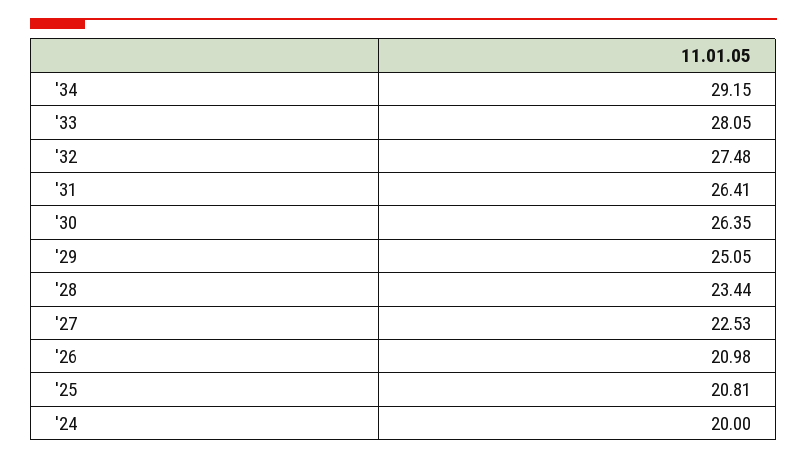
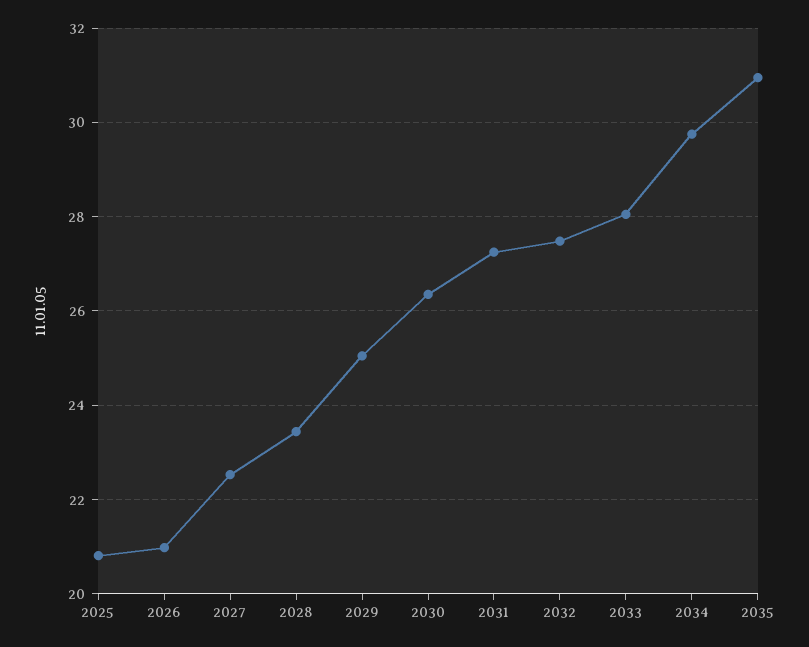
'34: 29.15 -> 29.8
'31: 26.41 -> 27.2
'24: 20 -> none
2035: none -> 31

